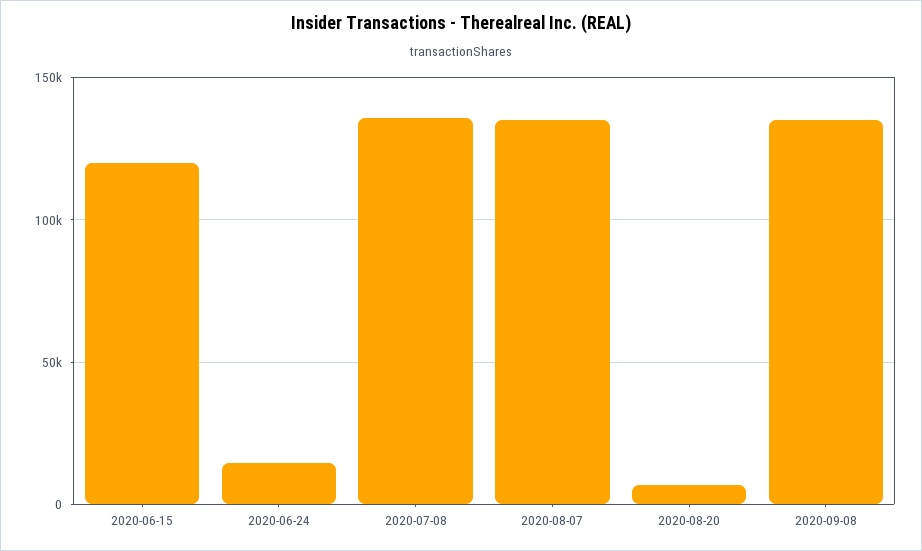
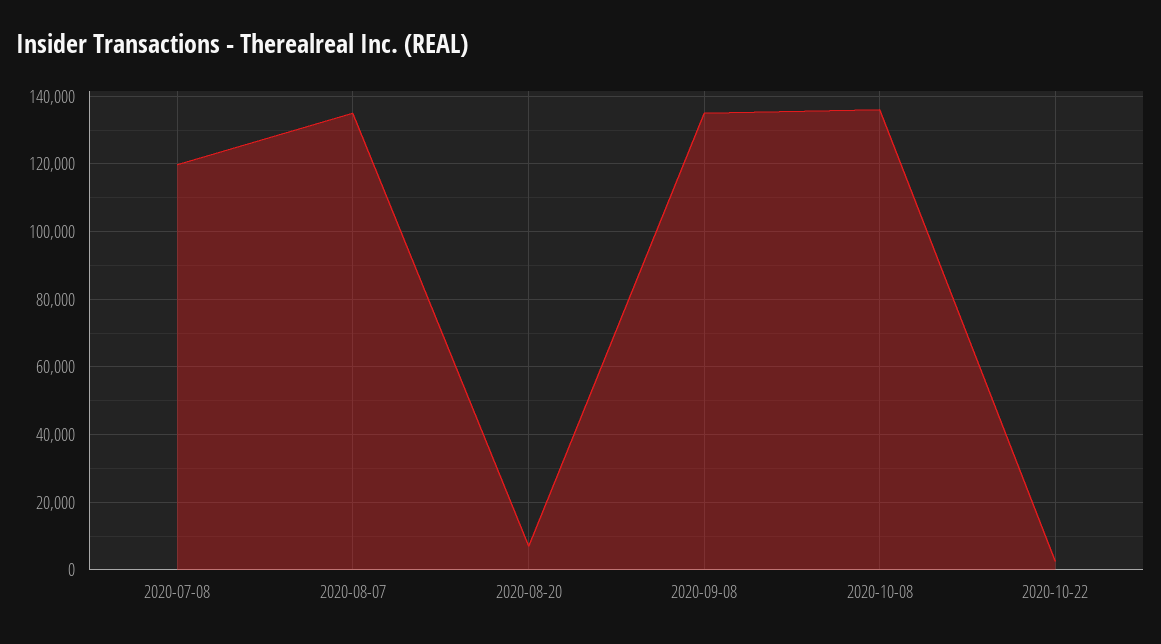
2020-06-15: 120000 -> none
2020-06-24: 15000 -> none
2020-07-08: 135000 -> 120000
2020-10-08: none -> 136000
2020-10-22: none -> 2000

